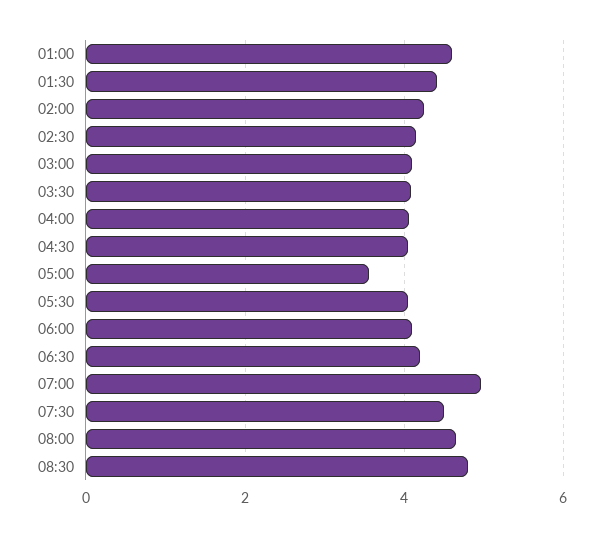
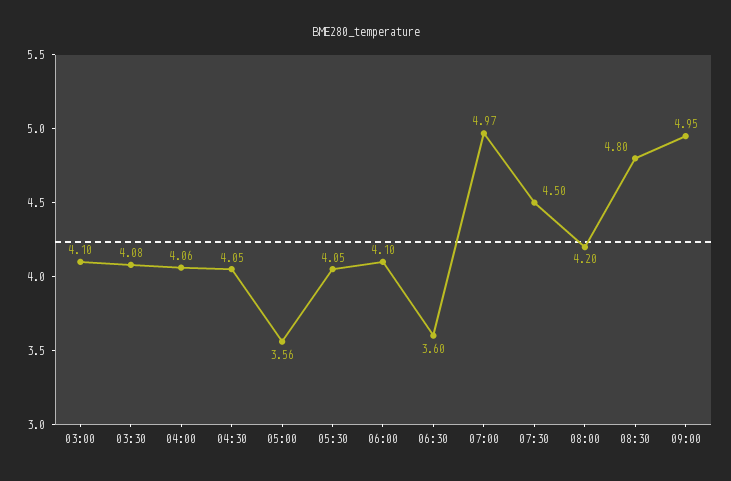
01:00: 4.6 -> none
01:30: 4.4 -> none
02:00: 4.2 -> none
02:30: 4.2 -> none
06:30: 4.2 -> 3.6
08:00: 4.6 -> 4.2
09:00: none -> 4.95

